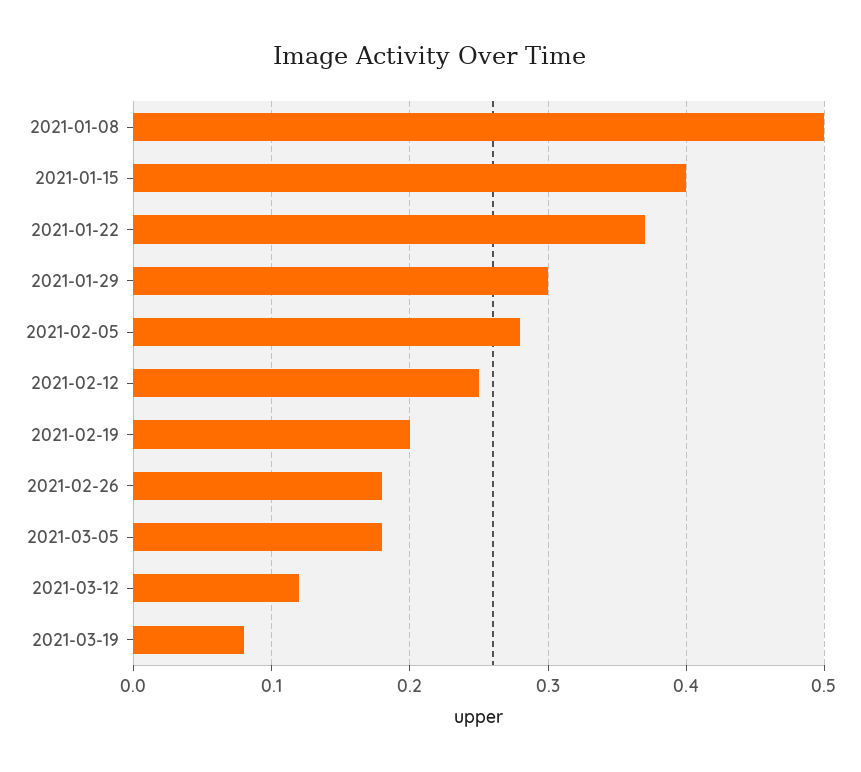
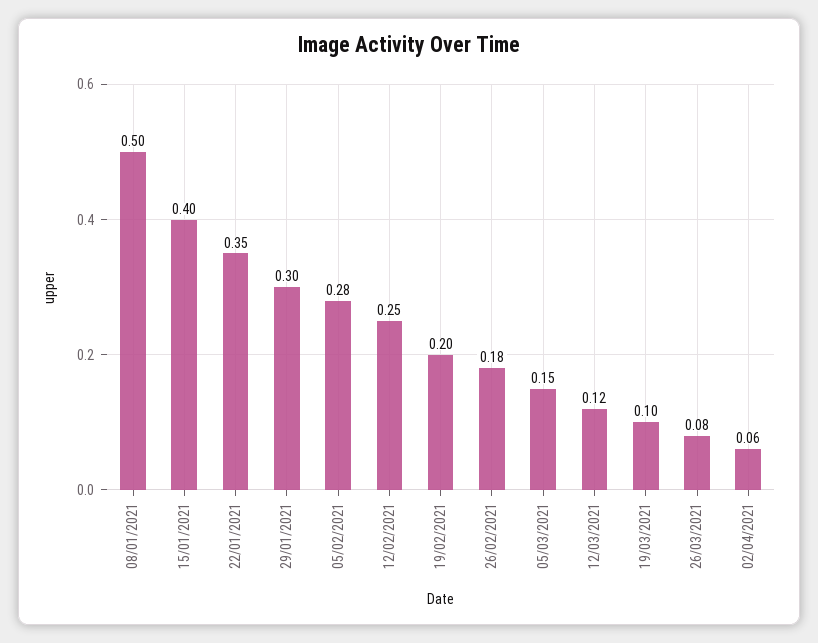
2021-01-22: 0.37 -> 0.35
2021-03-05: 0.18 -> 0.15
2021-03-19: 0.08 -> 0.1
26/03/2021: none -> 0.08
02/04/2021: none -> 0.06

